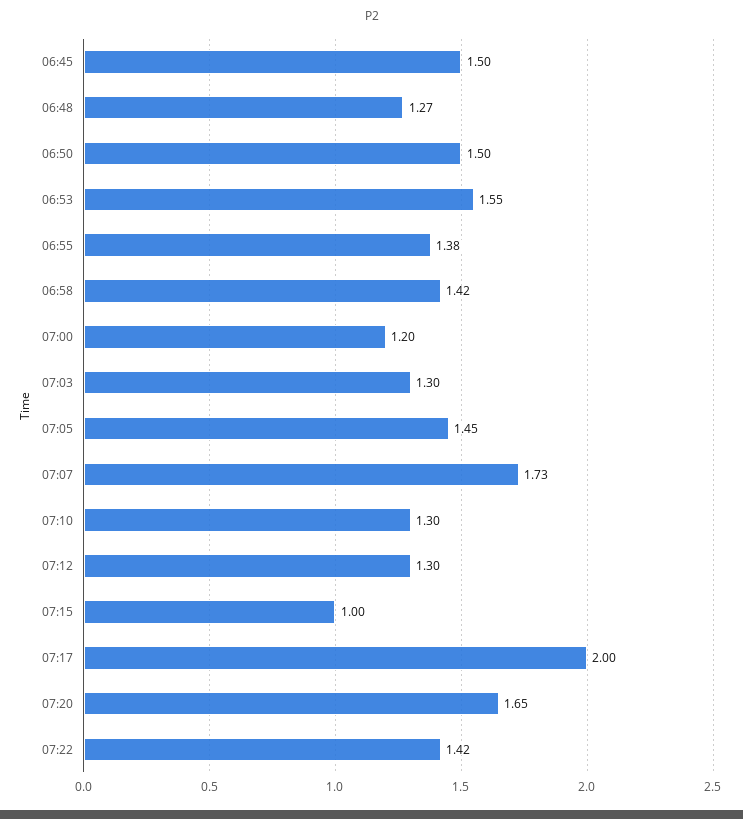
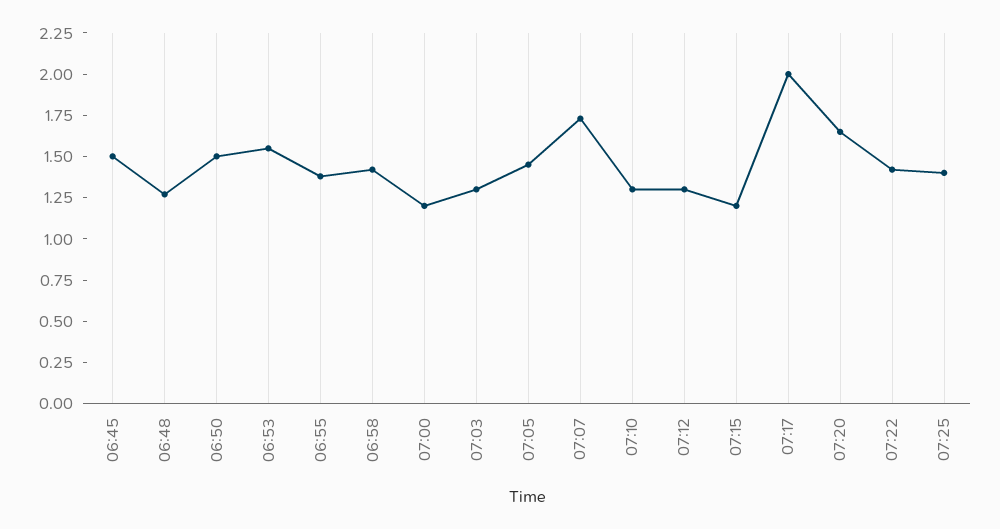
07:15: 1 -> 1.2
07:25: none -> 1.4

